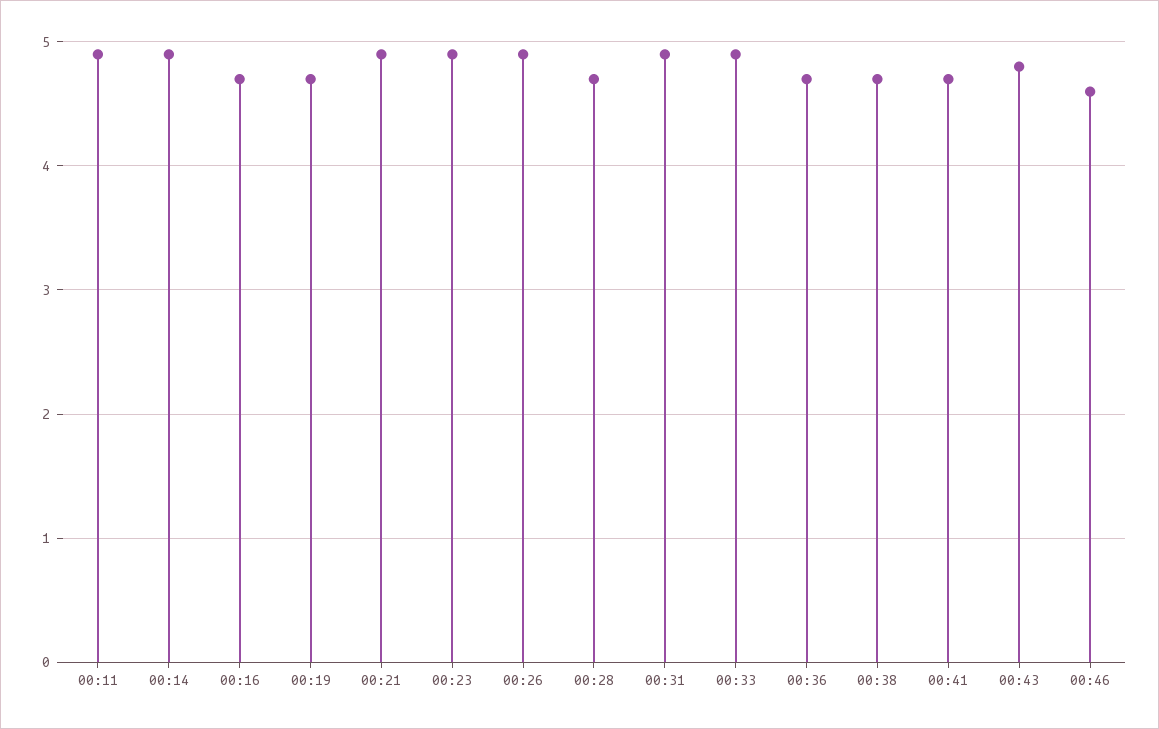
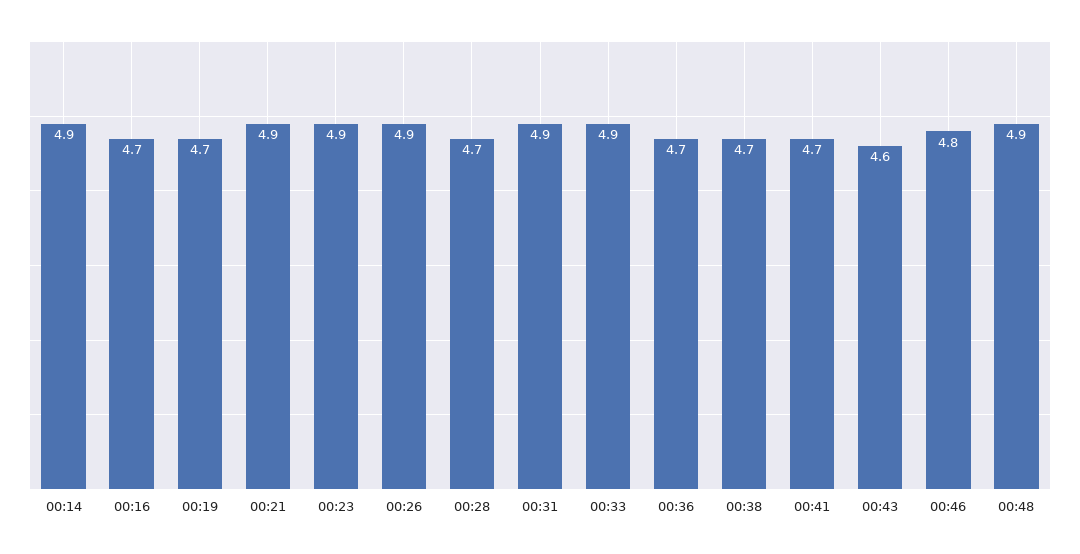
00:11: 4.9 -> none
00:43: 4.8 -> 4.6
00:46: 4.6 -> 4.8
00:48: none -> 4.9

